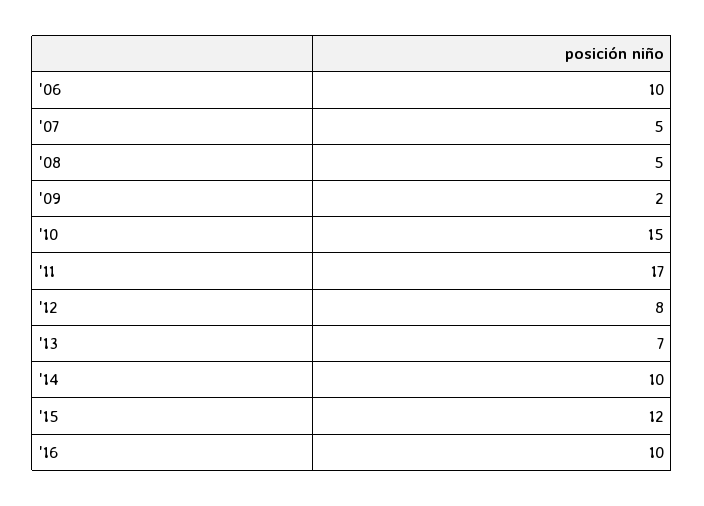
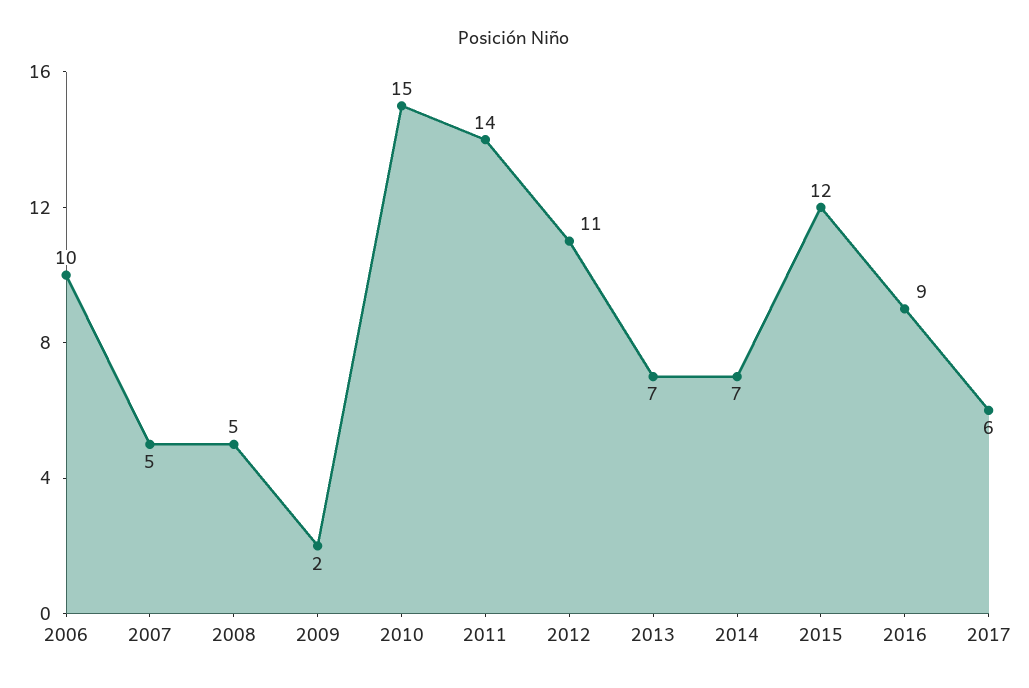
'11: 17 -> 14
'12: 8 -> 11
'14: 10 -> 7
'16: 10 -> 9
2017: none -> 6

